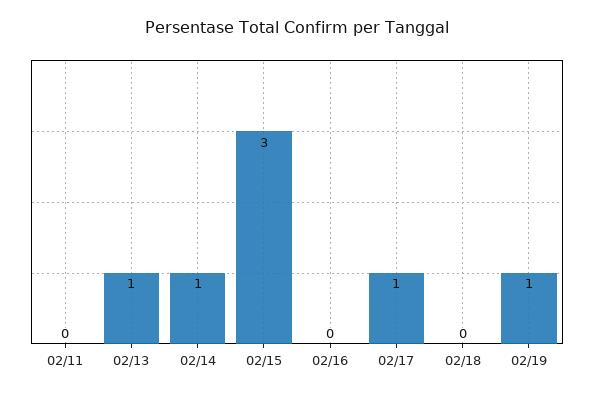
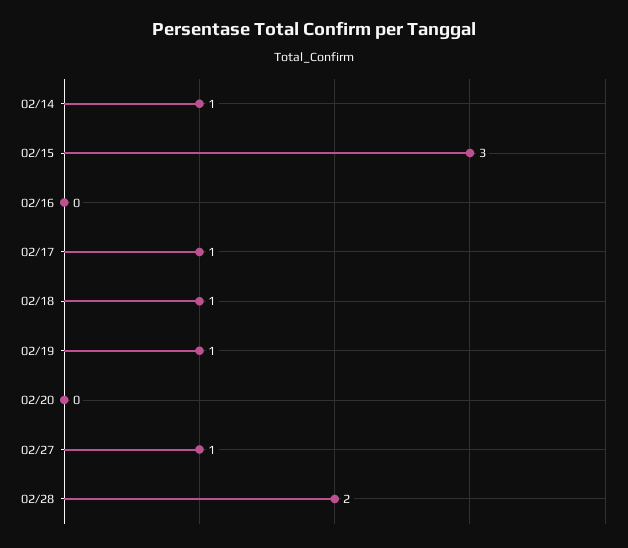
02/11: 0 -> none
02/13: 1 -> none
02/18: 0 -> 1
02/20: none -> 0
02/27: none -> 1
02/28: none -> 2

